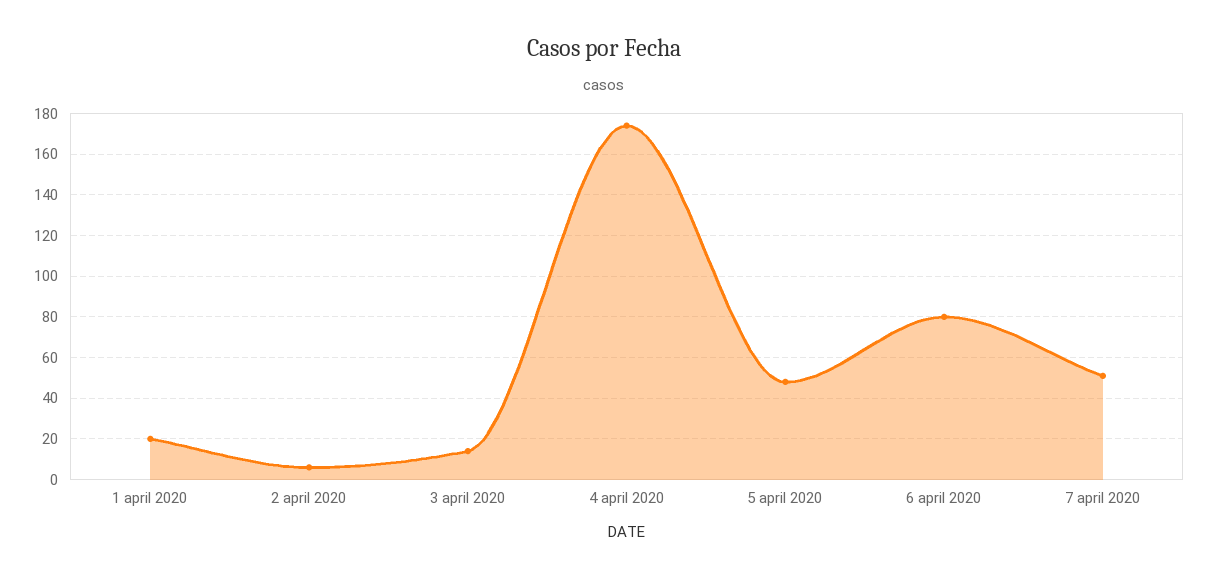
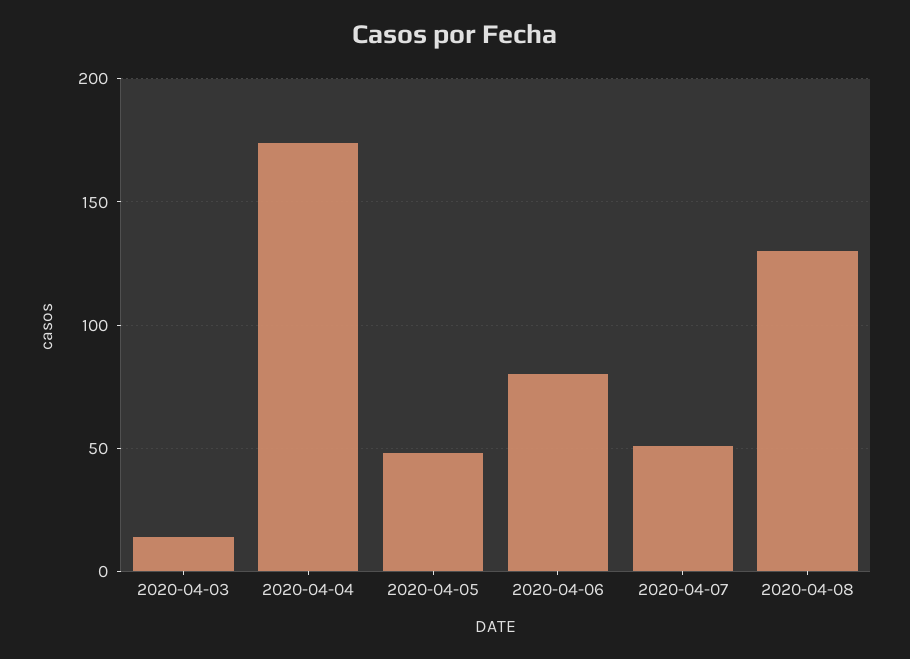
1 april 2020: 20 -> none
2 april 2020: 5 -> none
2020-04-08: none -> 130

